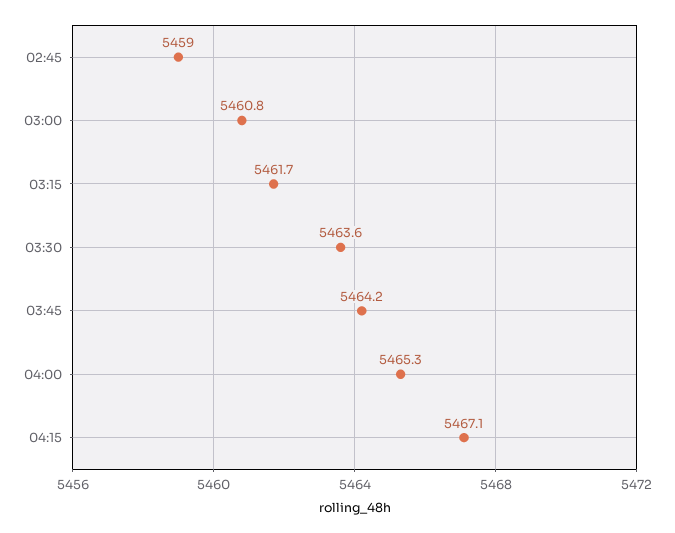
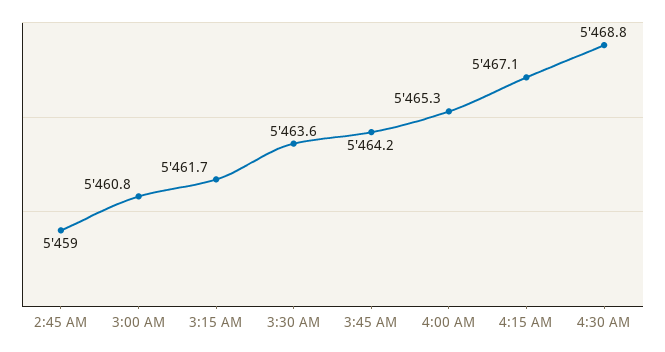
4:30 AM: none -> 5468.8

